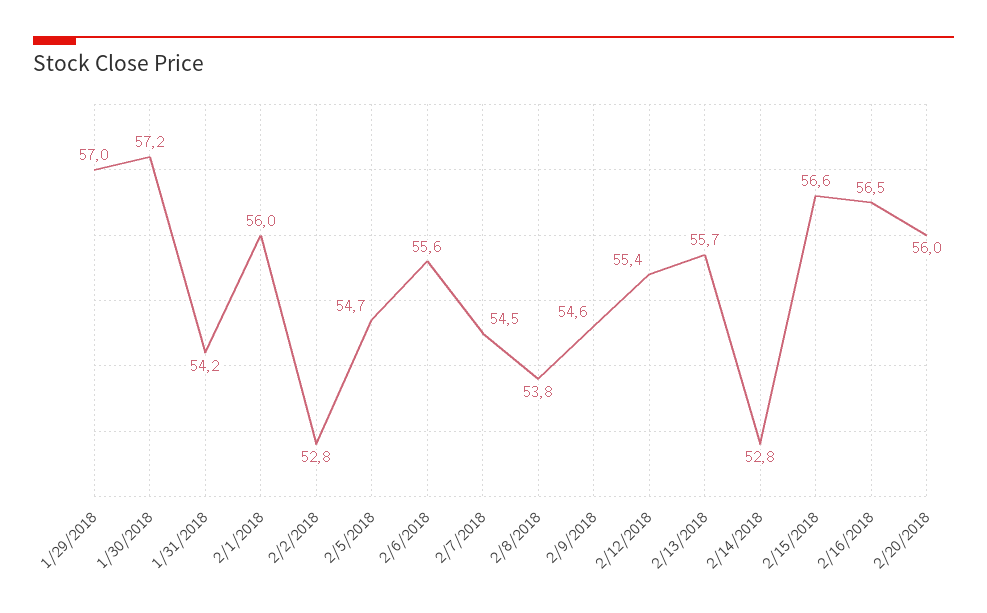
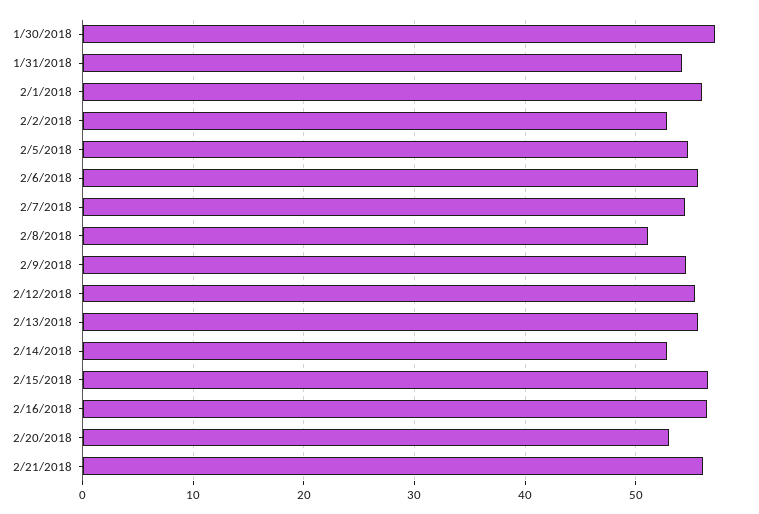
1/29/2018: 57 -> none
2/8/2018: 53.8 -> 51
2/20/2018: 56 -> 53
2/21/2018: none -> 56

